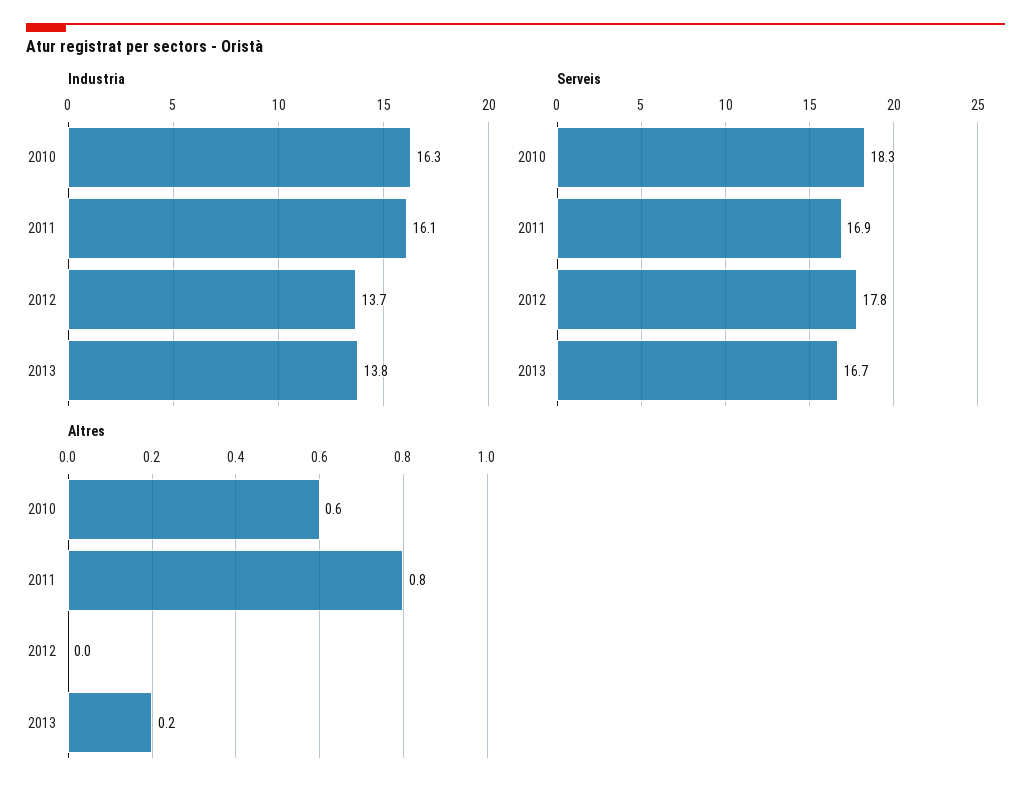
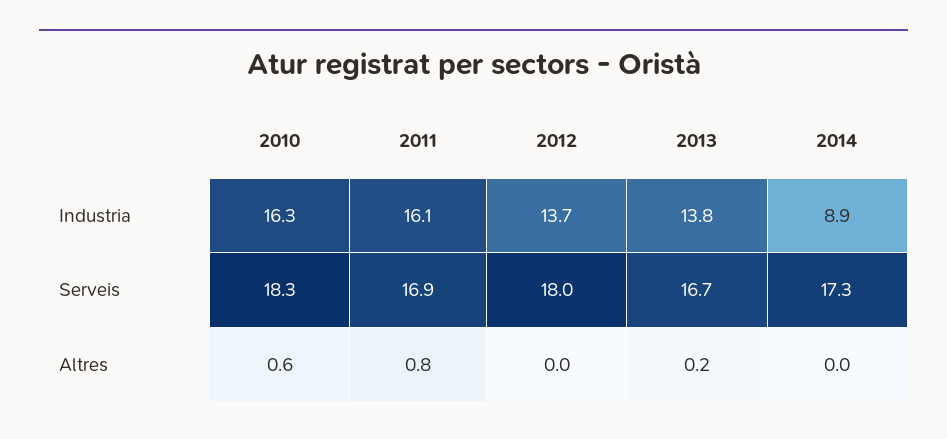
Serveis, 2012: 17.8 -> 18
Industria, 2014: none -> 8.9
Serveis, 2014: none -> 17.3
Altres, 2014: none -> 0

